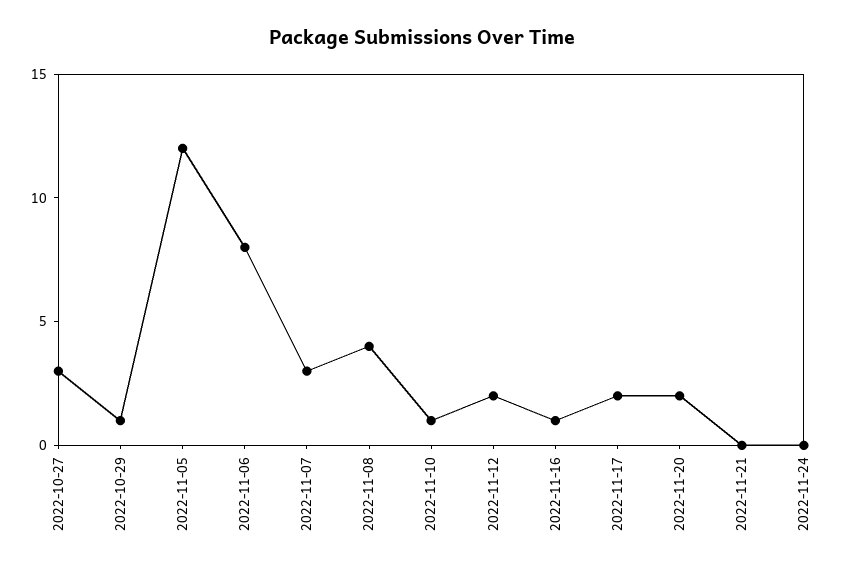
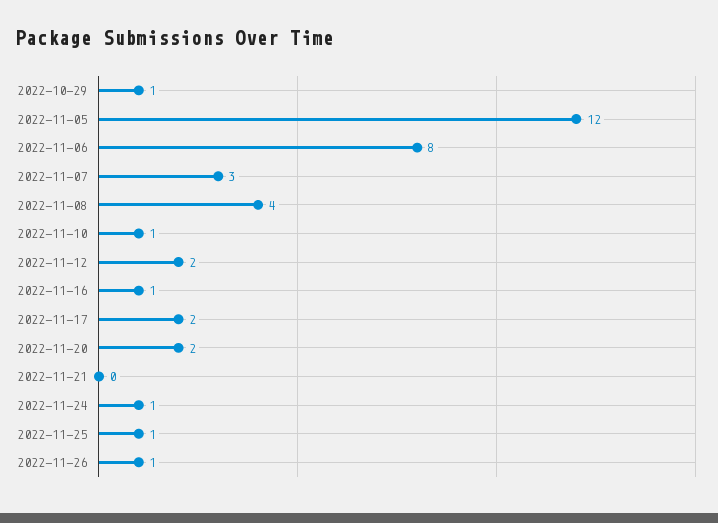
2022-10-27: 3 -> none
2022-11-24: 0 -> 1
2022-11-25: none -> 1
2022-11-26: none -> 1

